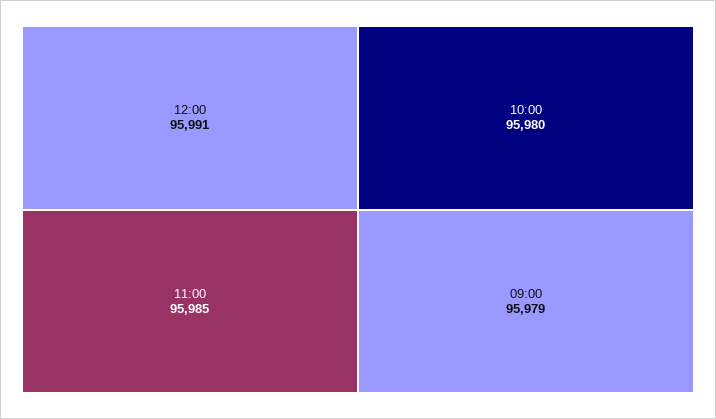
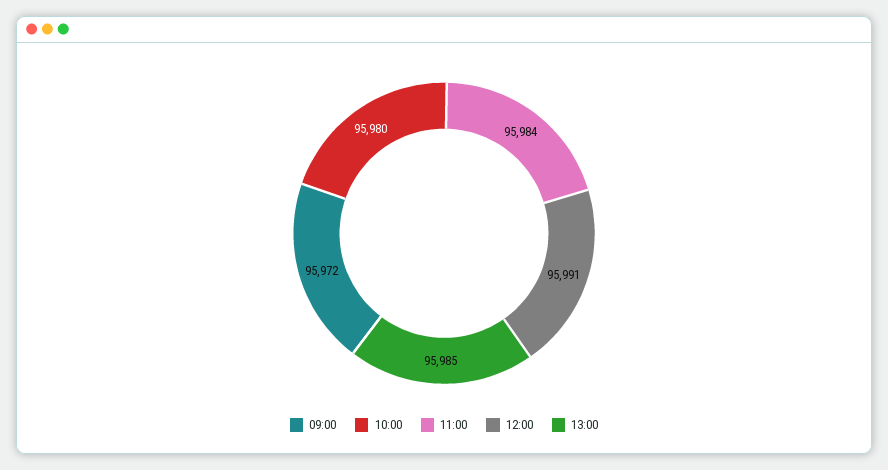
11:00: 95985 -> 95984
09:00: 95979 -> 95972
13:00: none -> 95985

